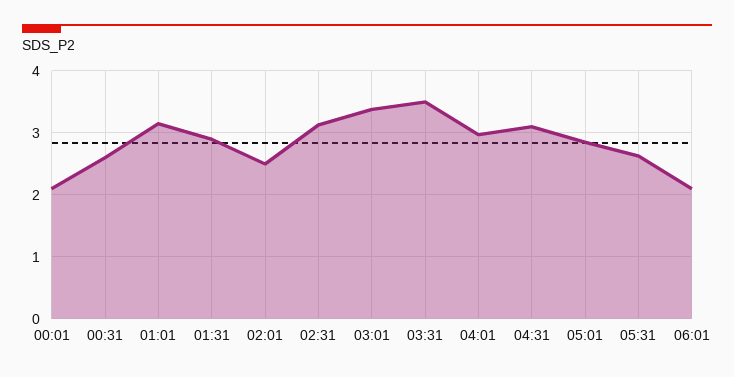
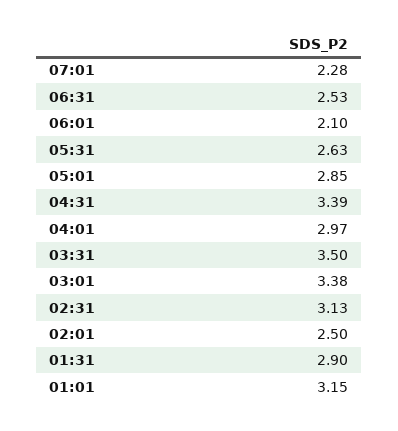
00:01: 2.1 -> none
00:31: 2.6 -> none
04:31: 3.1 -> 3.39
07:01: none -> 2.28
06:31: none -> 2.53

